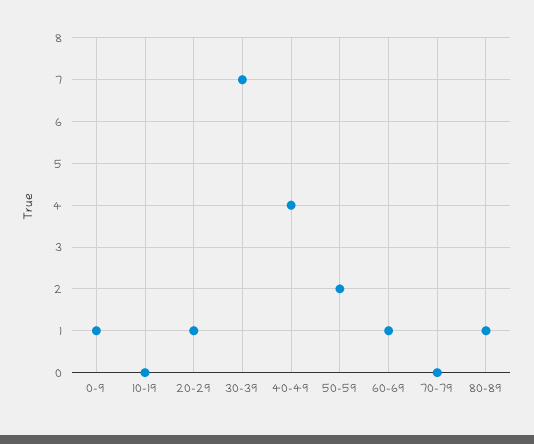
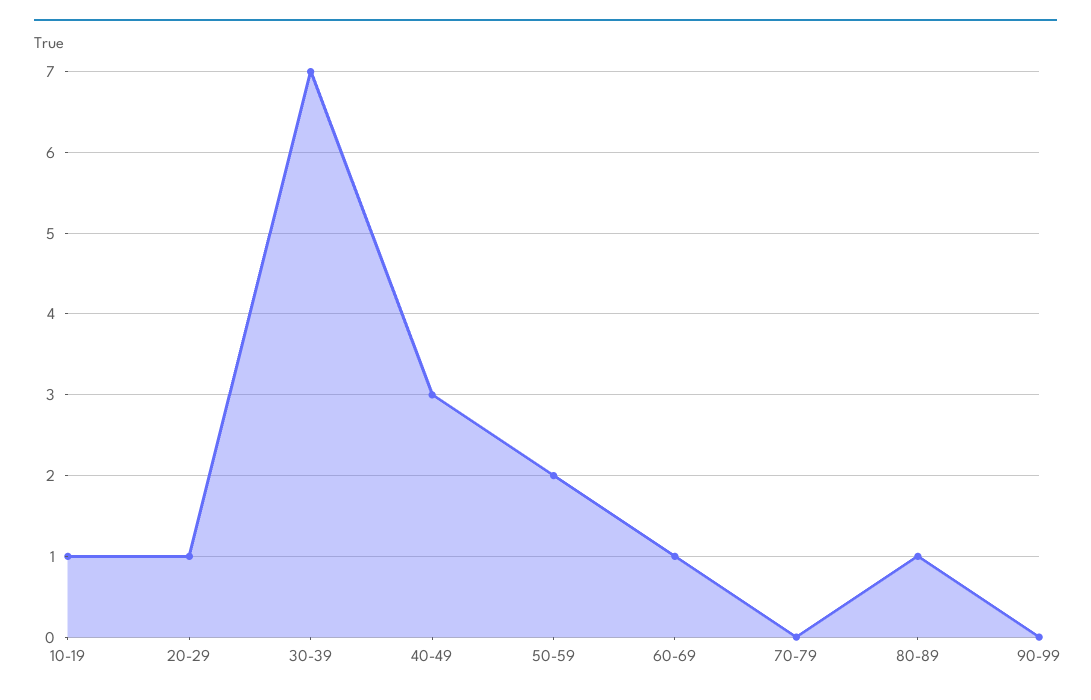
0-9: 1 -> none
10-19: 0 -> 1
40-49: 4 -> 3
90-99: none -> 0

